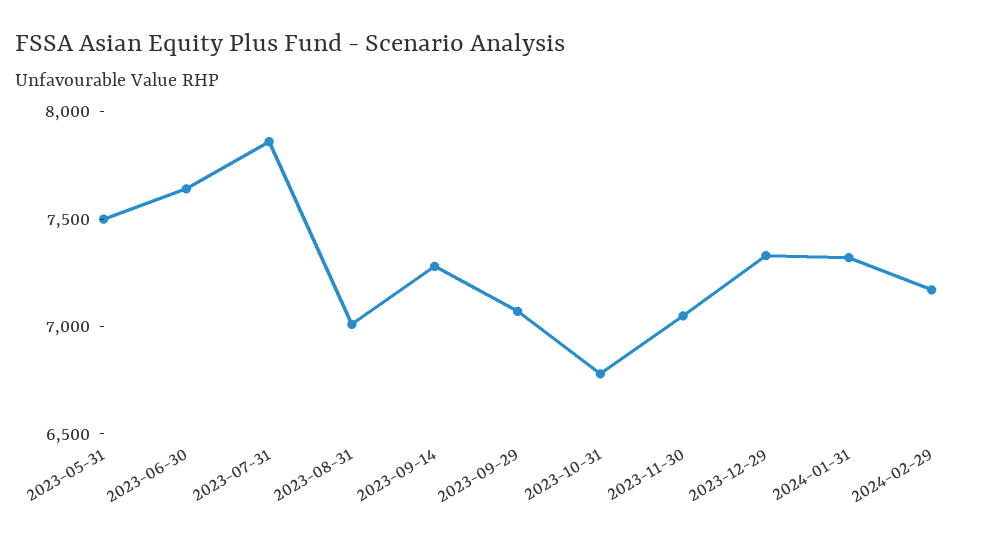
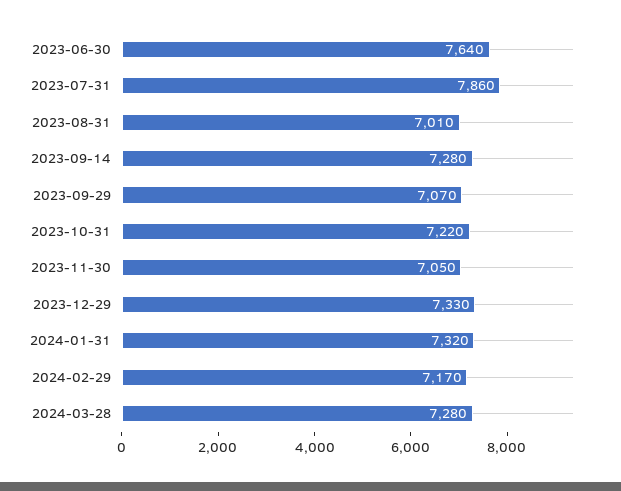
2023-05-31: 7500 -> none
2023-10-31: 6800 -> 7220
2024-03-28: none -> 7280

